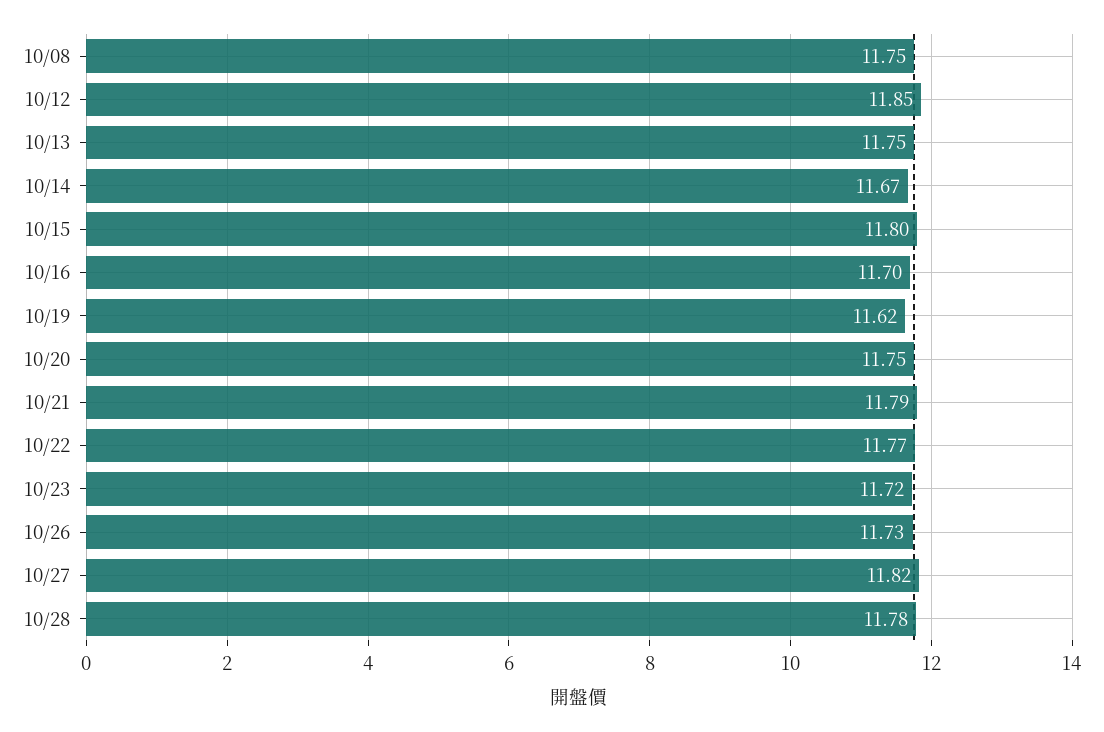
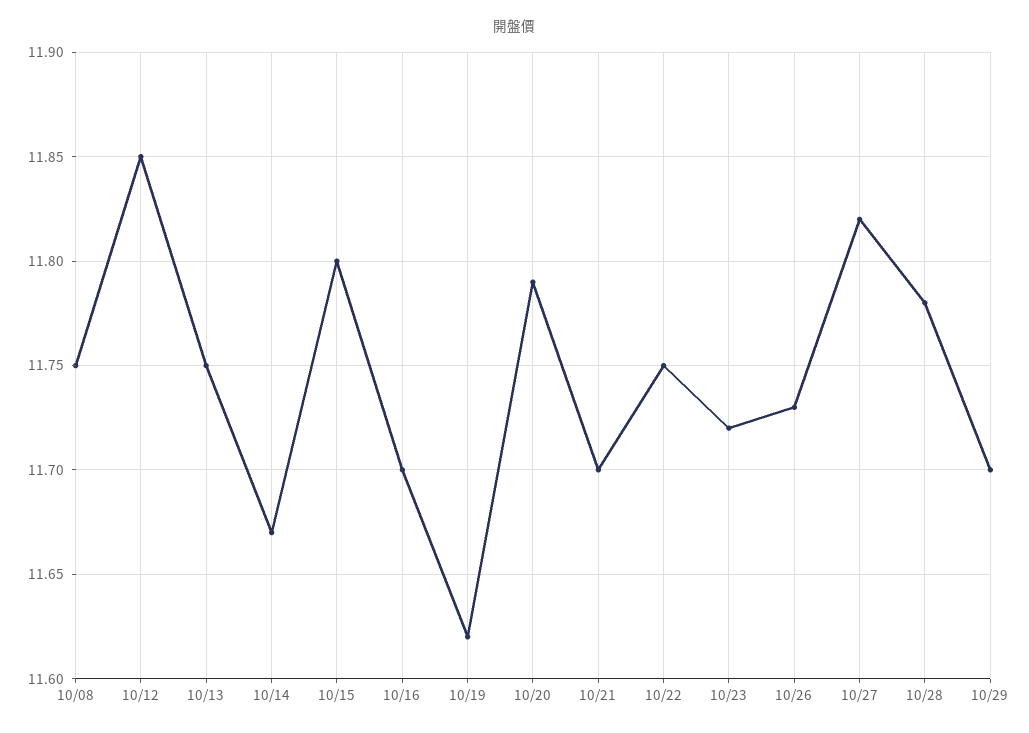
10/20: 11.75 -> 11.79
10/21: 11.79 -> 11.7
10/22: 11.77 -> 11.75
10/29: none -> 11.7

